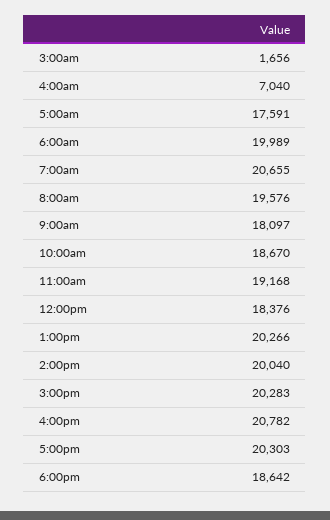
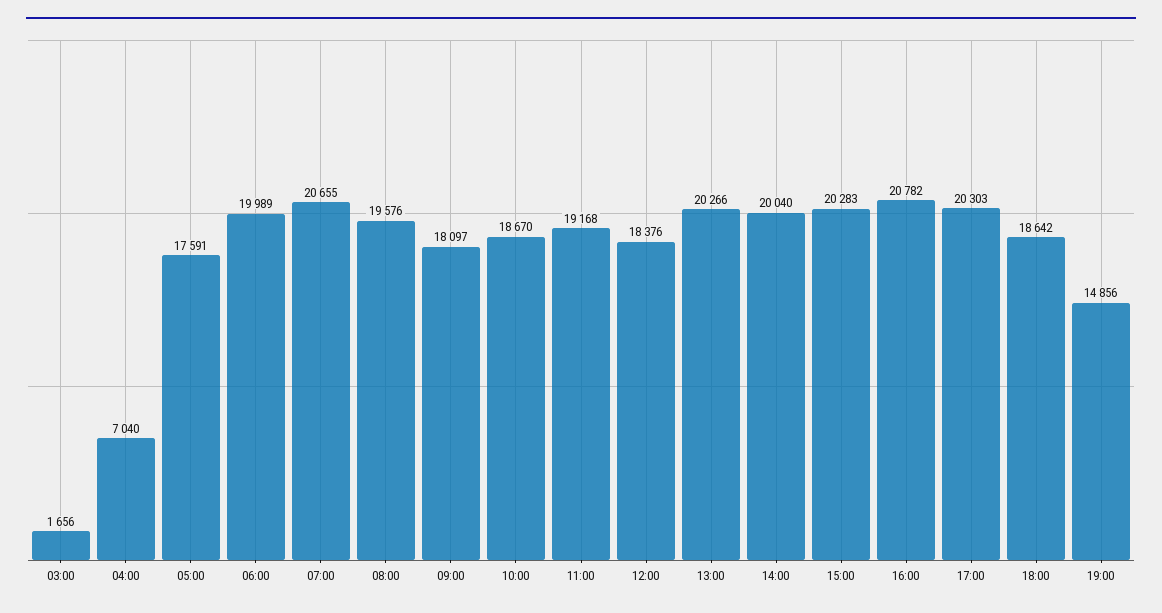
19:00: none -> 14856

